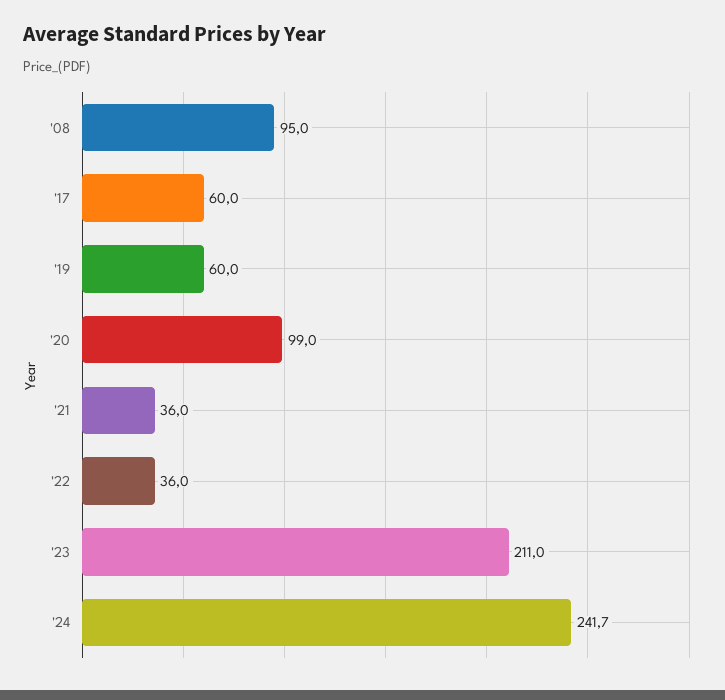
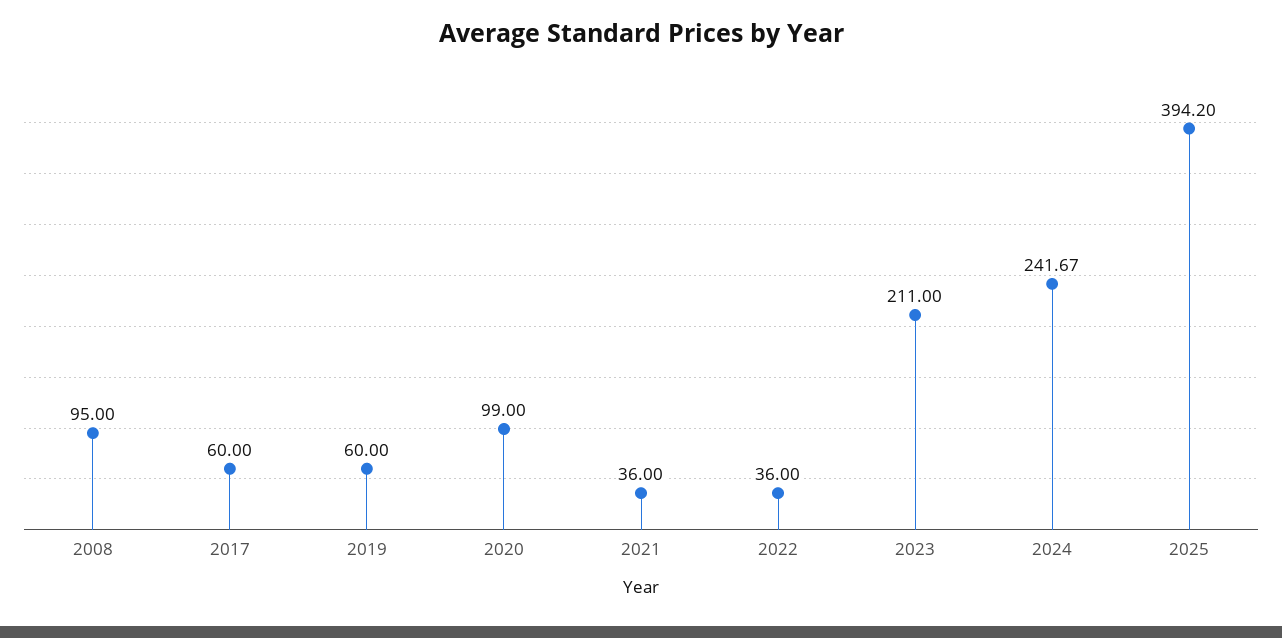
2025: none -> 394.2

